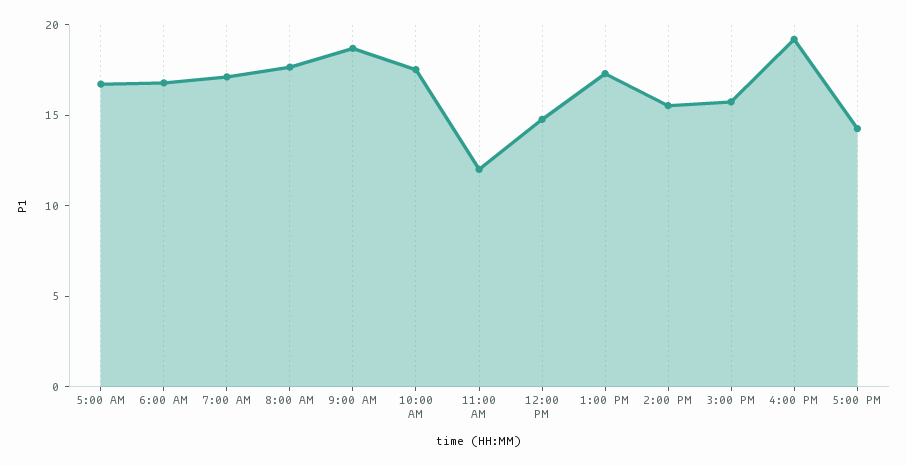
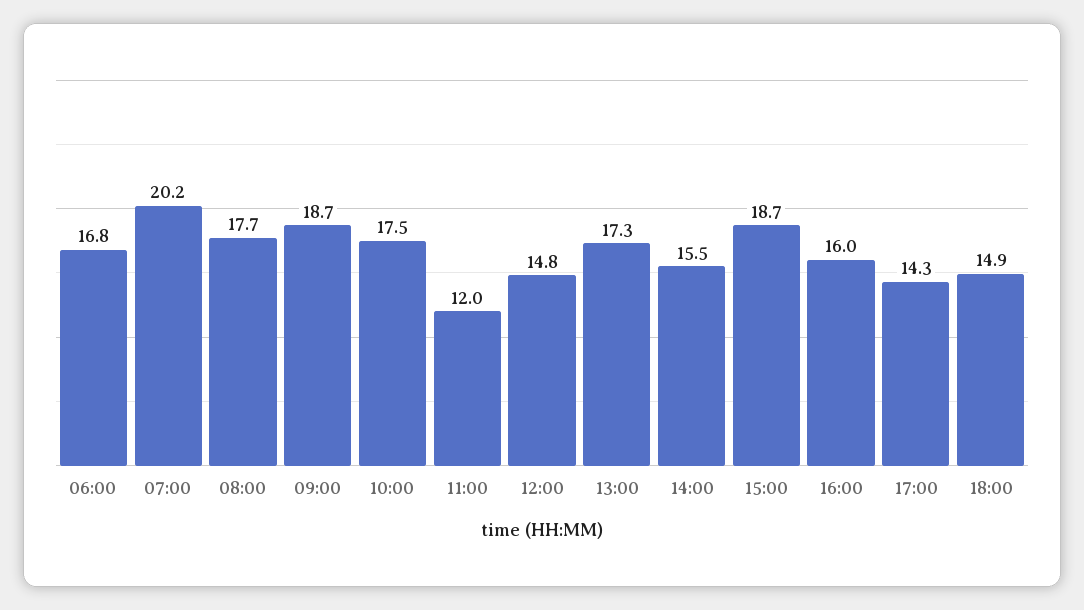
5:00 AM: 17 -> none
7:00 AM: 17 -> 20.2
3:00 PM: 16 -> 18.7
4:00 PM: 19 -> 16
18:00: none -> 14.9

